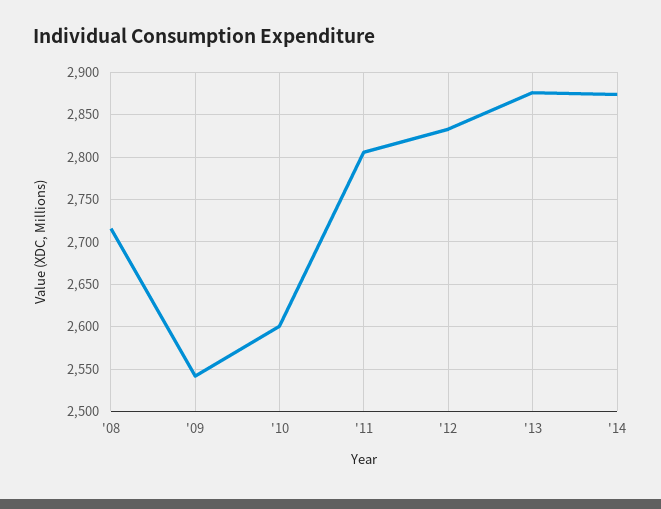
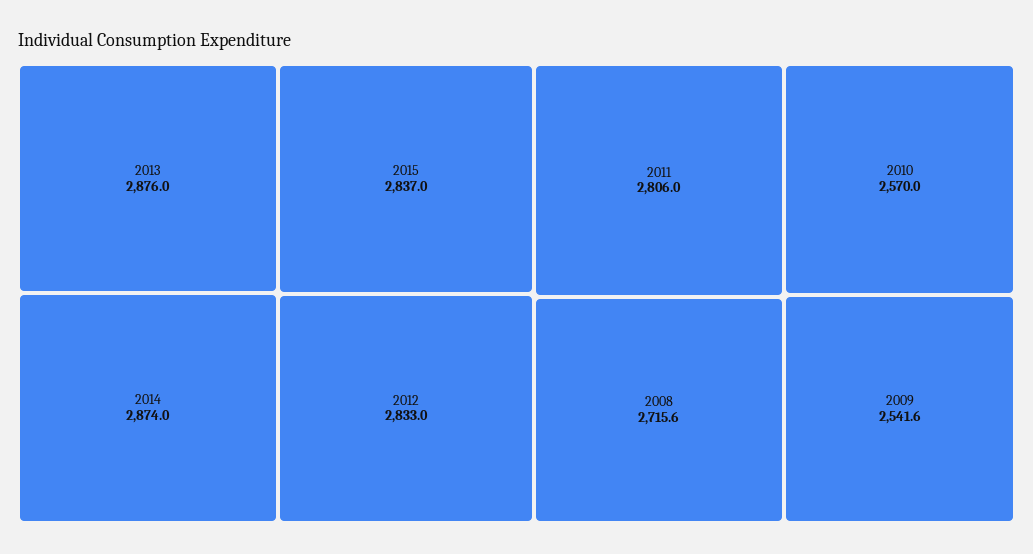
'10: 2600 -> 2570
2015: none -> 2837

